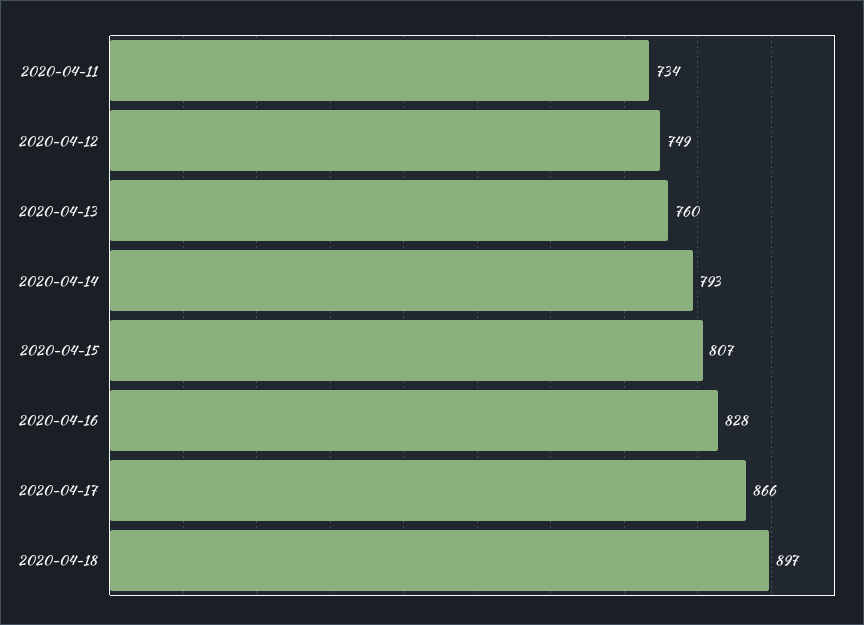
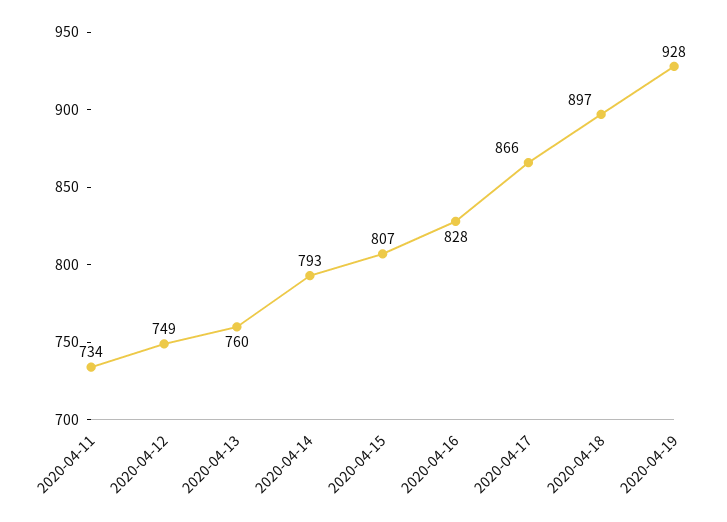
2020-04-19: none -> 928

